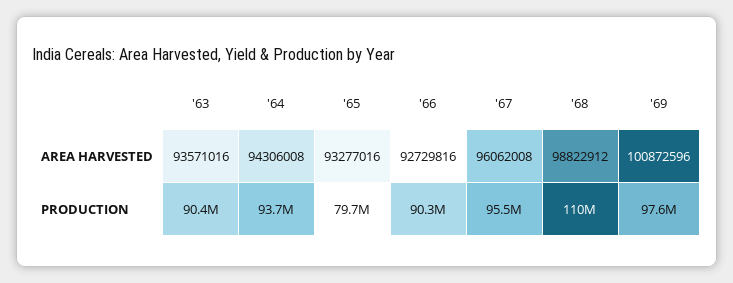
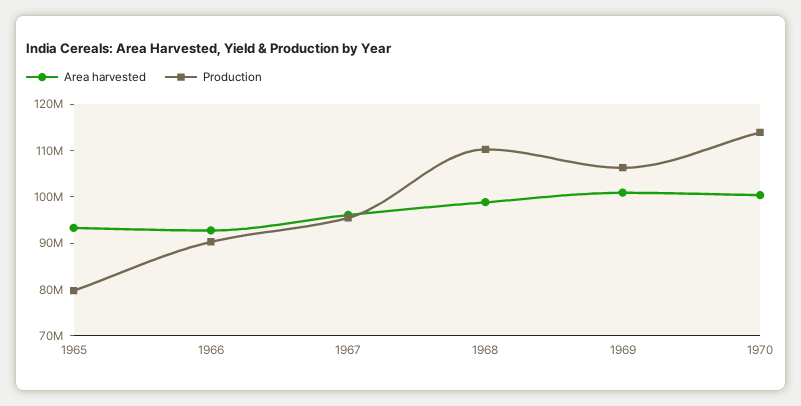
AREA HARVESTED, '63: 93571016 -> none
AREA HARVESTED, '64: 94306008 -> none
PRODUCTION, '63: 90400000 -> none
PRODUCTION, '64: 93700000 -> none
PRODUCTION, '69: 97600000 -> 106000000
AREA HARVESTED, 1970: none -> 100000000
PRODUCTION, 1970: none -> 114000000

